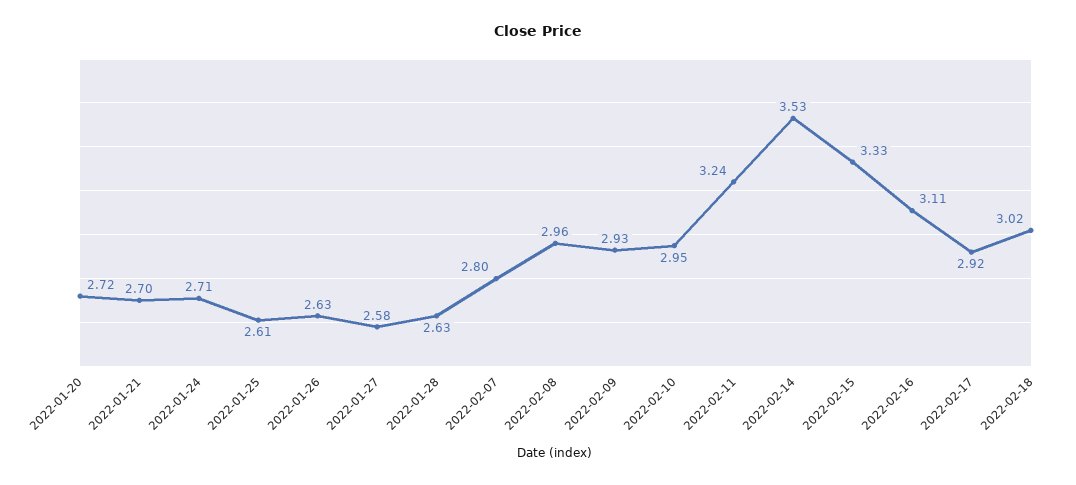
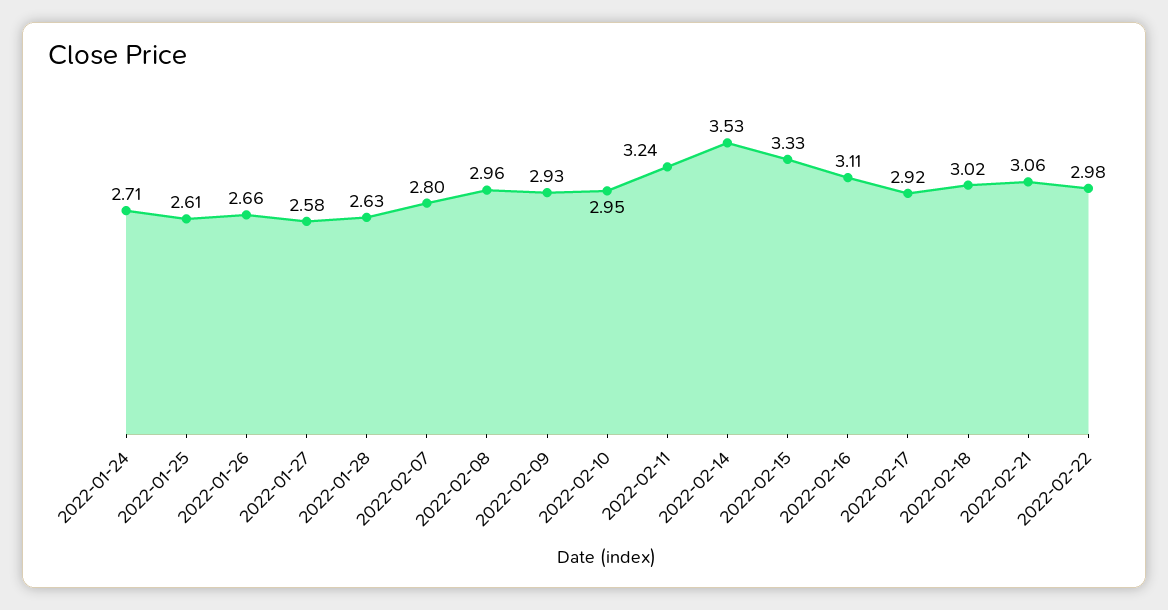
2022-01-20: 2.72 -> none
2022-01-21: 2.7 -> none
2022-01-26: 2.63 -> 2.66
2022-02-21: none -> 3.06
2022-02-22: none -> 2.98

